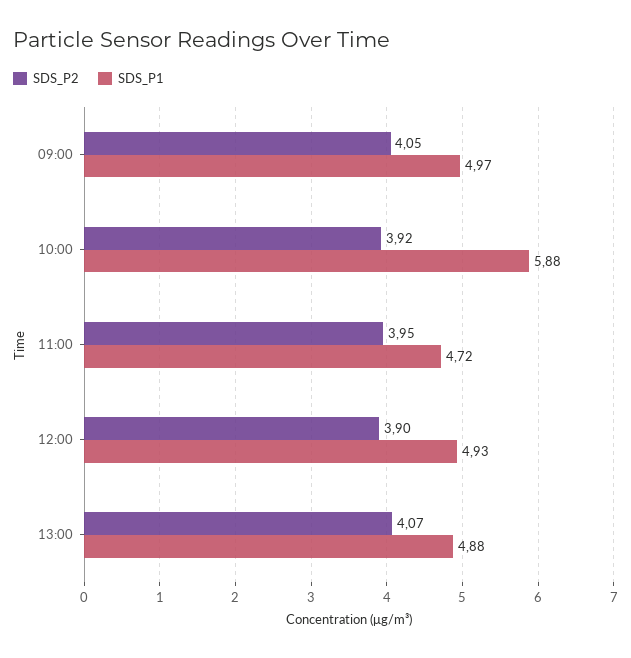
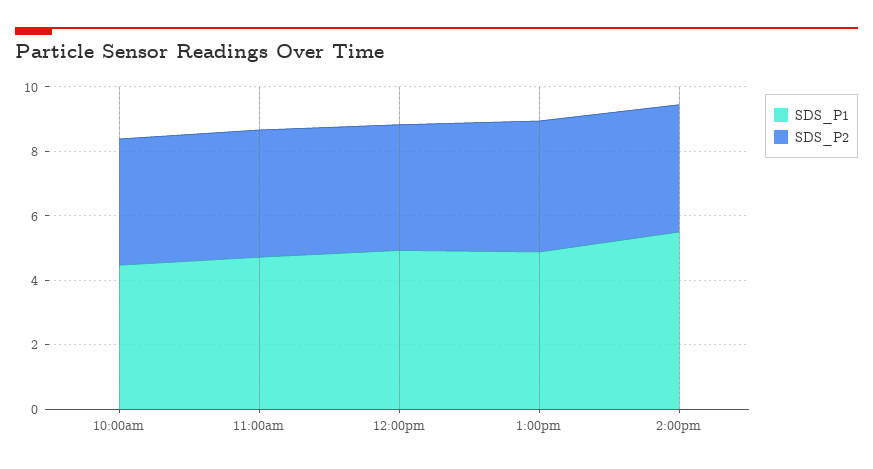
SDS_P2, 09:00: 4.05 -> none
SDS_P1, 09:00: 4.97 -> none
SDS_P1, 10:00: 5.88 -> 4.5
SDS_P1, 2:00pm: none -> 5.5
SDS_P2, 2:00pm: none -> 4

